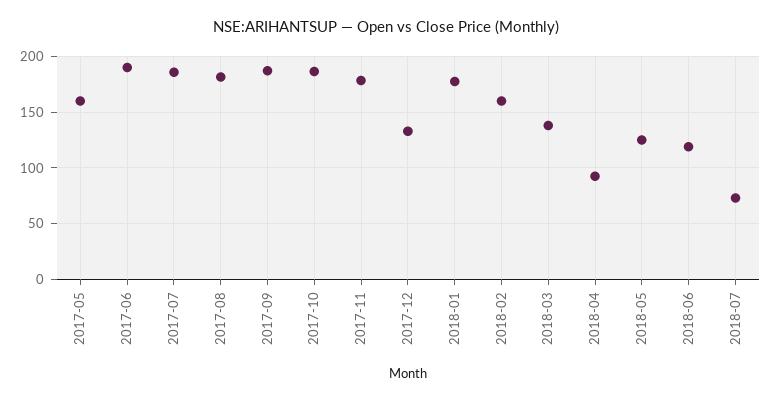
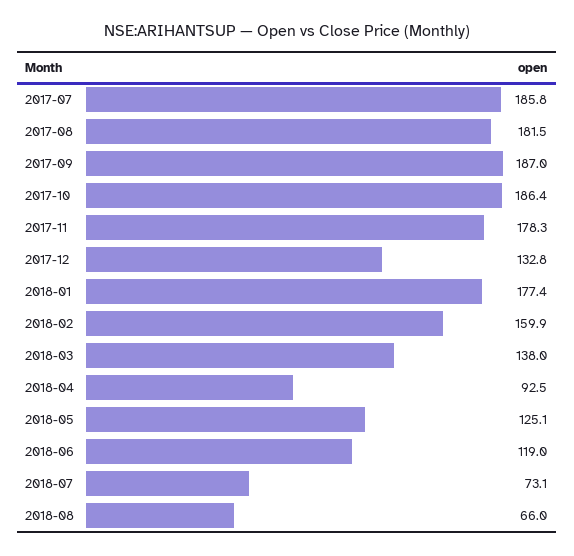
2017-05: 160 -> none
2017-06: 190 -> none
2018-08: none -> 66

